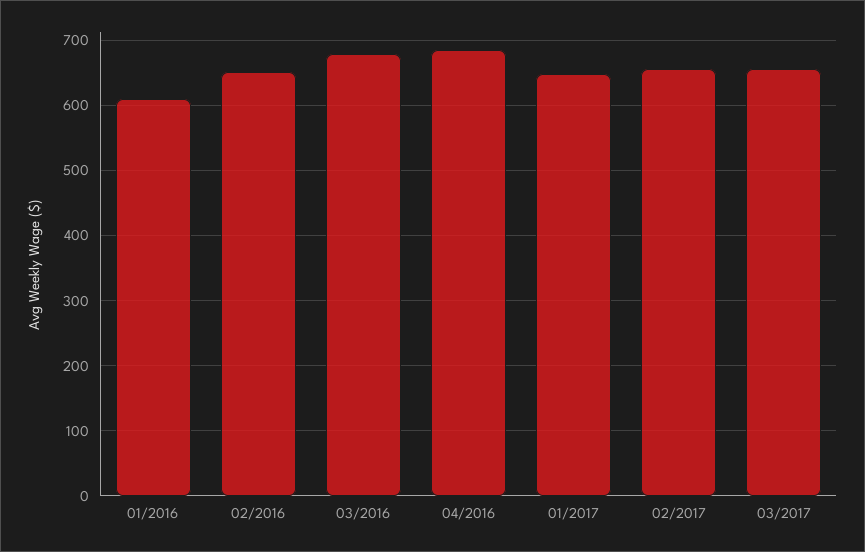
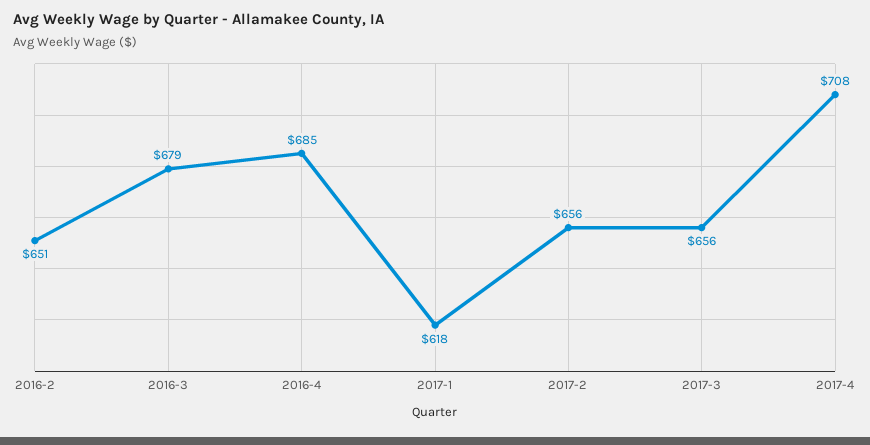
01/2016: 610 -> none
01/2017: 650 -> 618
2017-4: none -> 708

